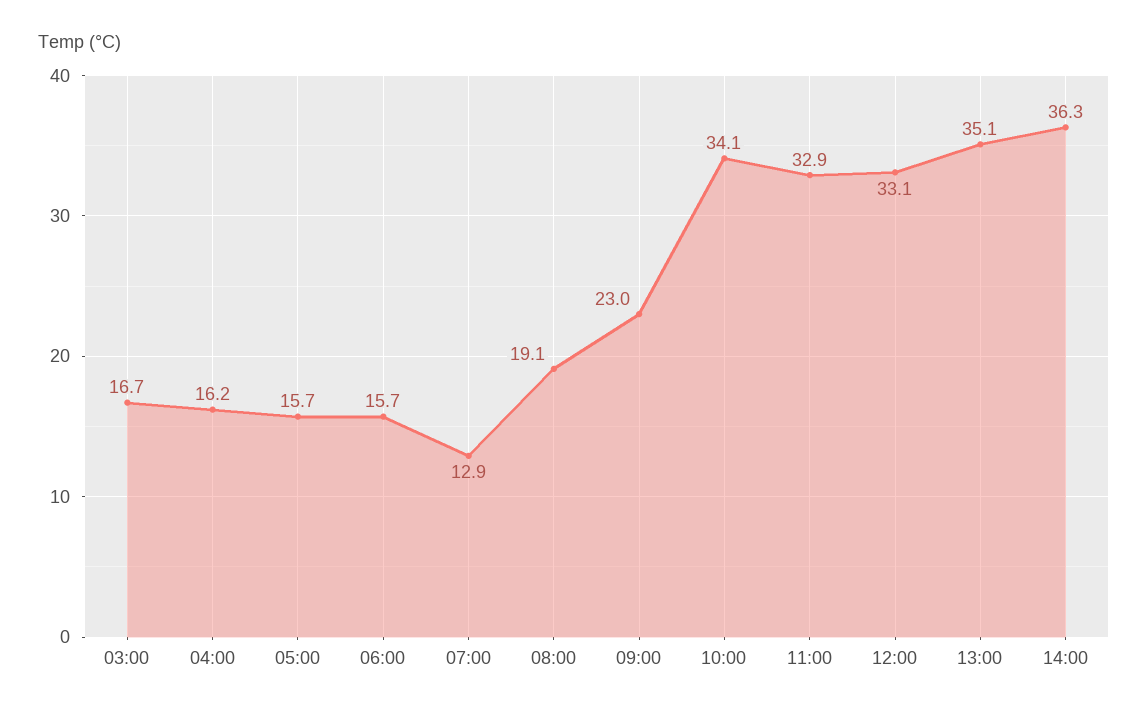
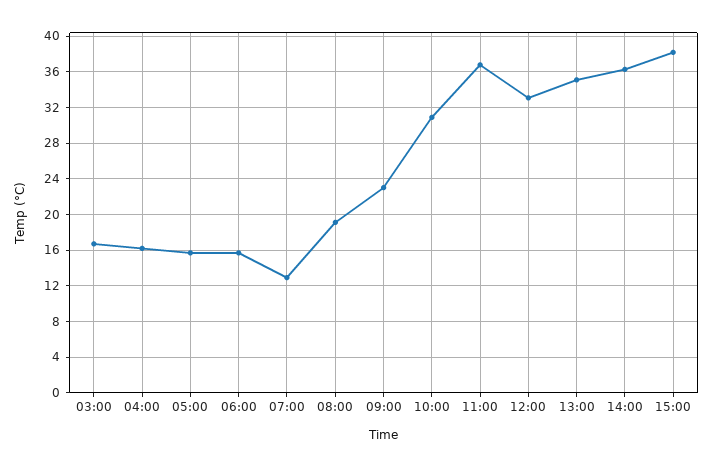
10:00: 34.1 -> 31
11:00: 32.9 -> 37
15:00: none -> 38

